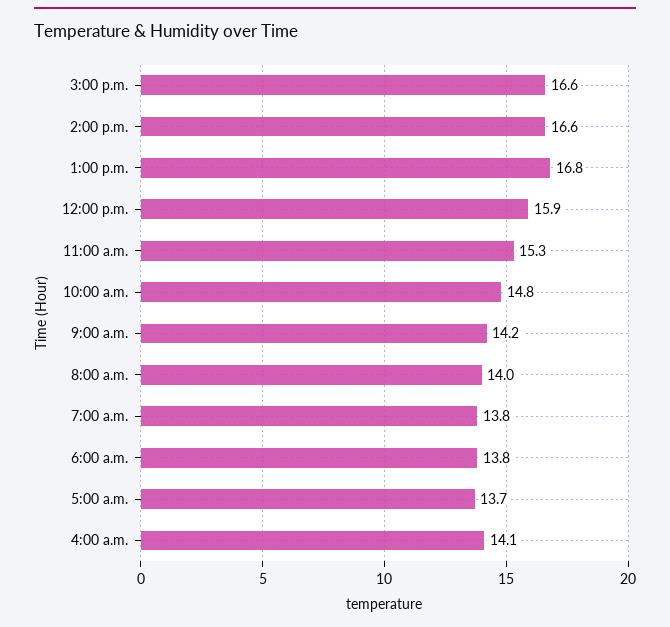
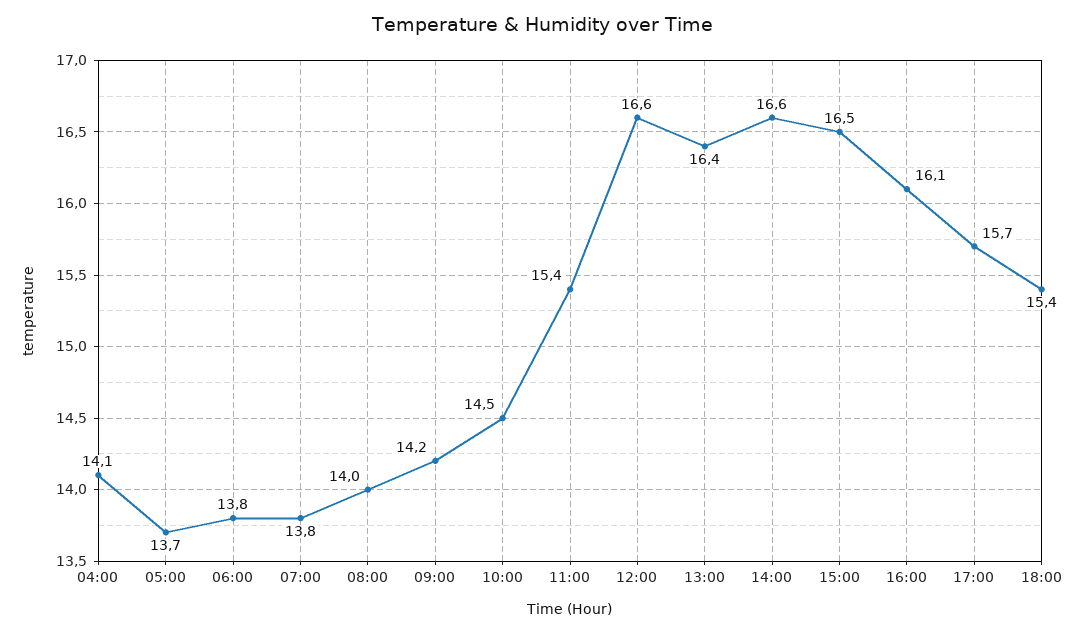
3:00 p.m.: 16.6 -> 16.5
1:00 p.m.: 16.8 -> 16.4
12:00 p.m.: 15.9 -> 16.6
11:00 a.m.: 15.3 -> 15.4
10:00 a.m.: 14.8 -> 14.5
16:00: none -> 16.1
17:00: none -> 15.7
18:00: none -> 15.4

